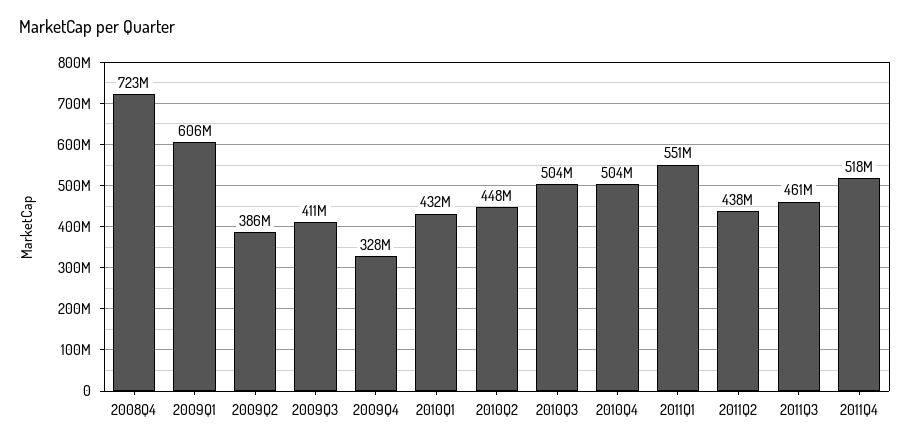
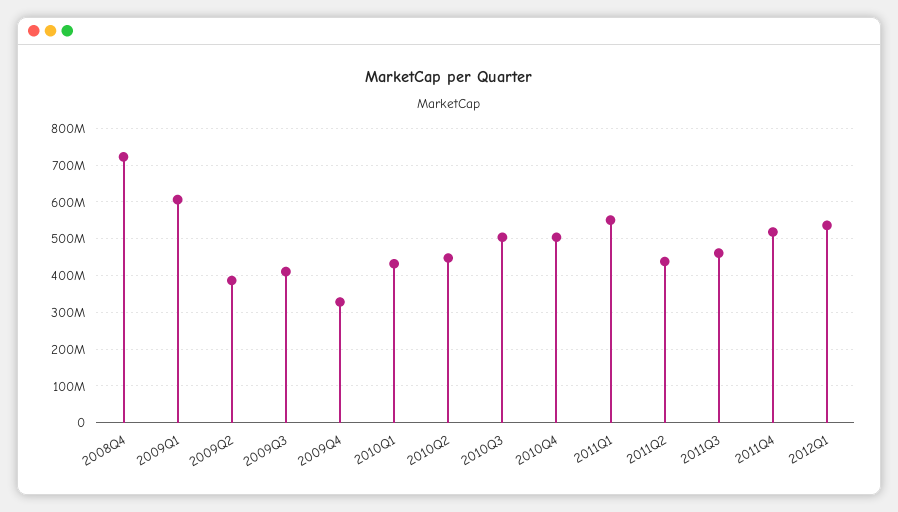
2012Q1: none -> 540000000

